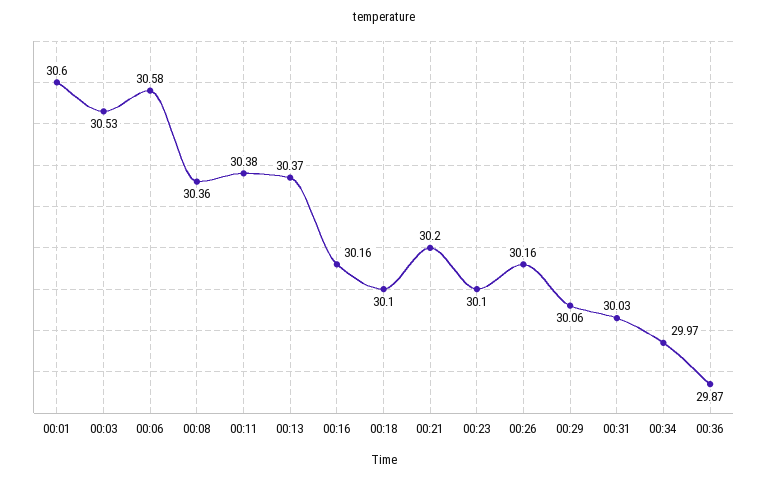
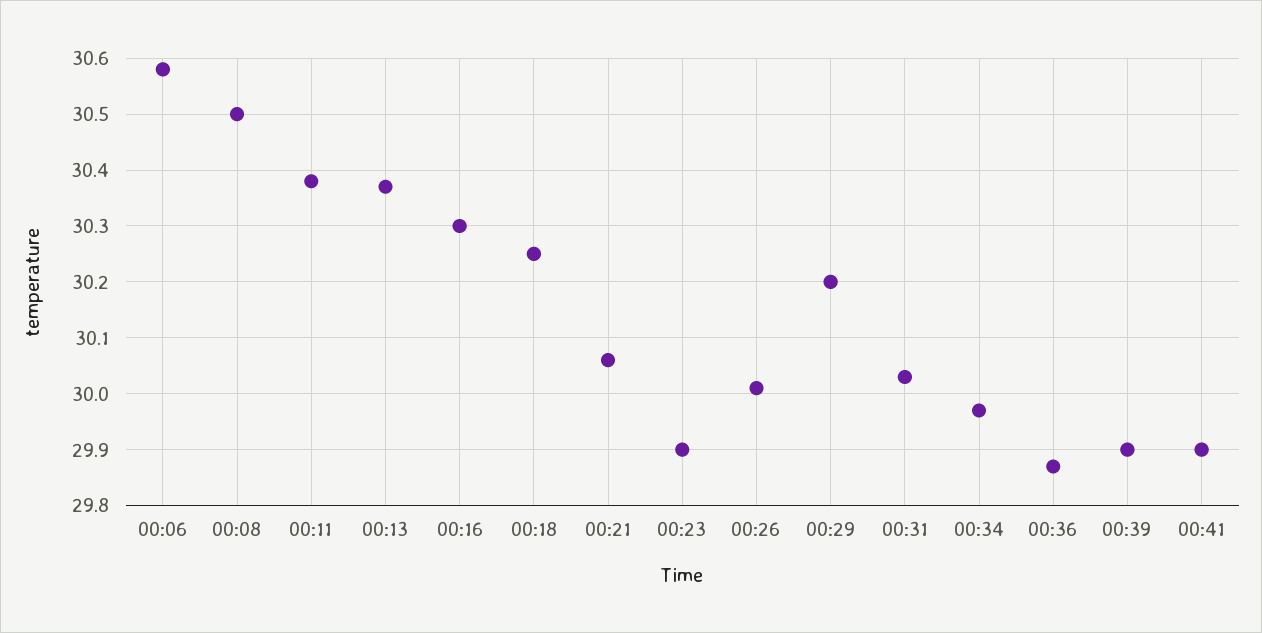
00:01: 30.6 -> none
00:03: 30.53 -> none
00:08: 30.36 -> 30.5
00:16: 30.16 -> 30.3
00:18: 30.1 -> 30.25
00:21: 30.2 -> 30.05
00:23: 30.1 -> 29.9
00:26: 30.16 -> 30
00:29: 30.06 -> 30.2
00:39: none -> 29.9
00:41: none -> 29.9

